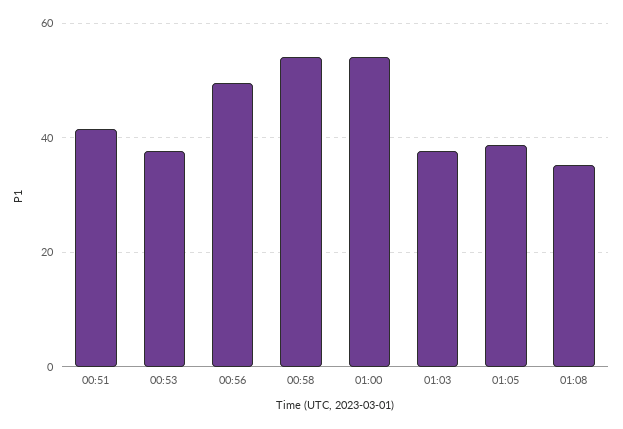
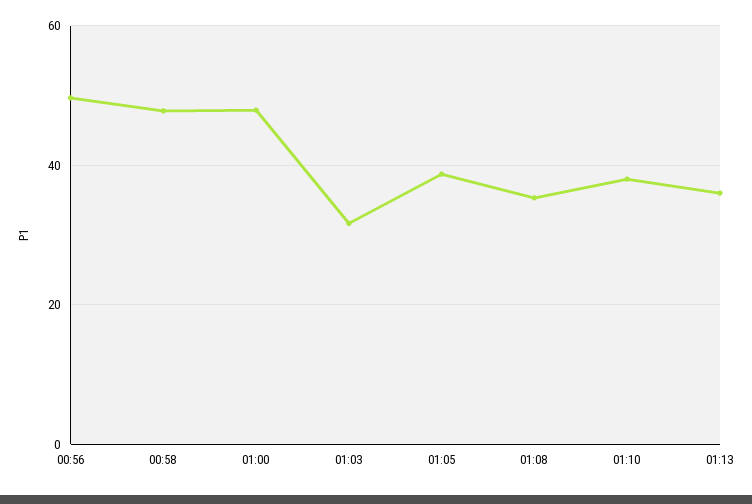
00:51: 42 -> none
00:53: 38 -> none
00:58: 54 -> 48
01:00: 54 -> 48
01:03: 38 -> 32
01:10: none -> 38
01:13: none -> 36

